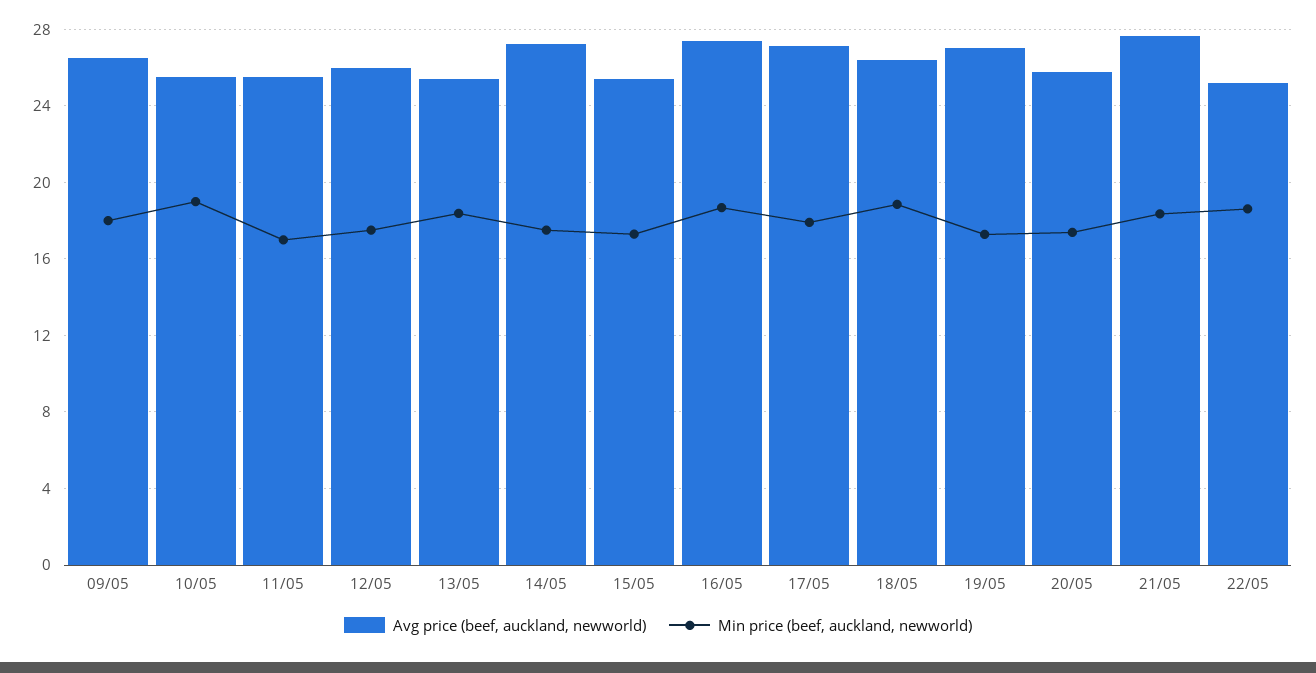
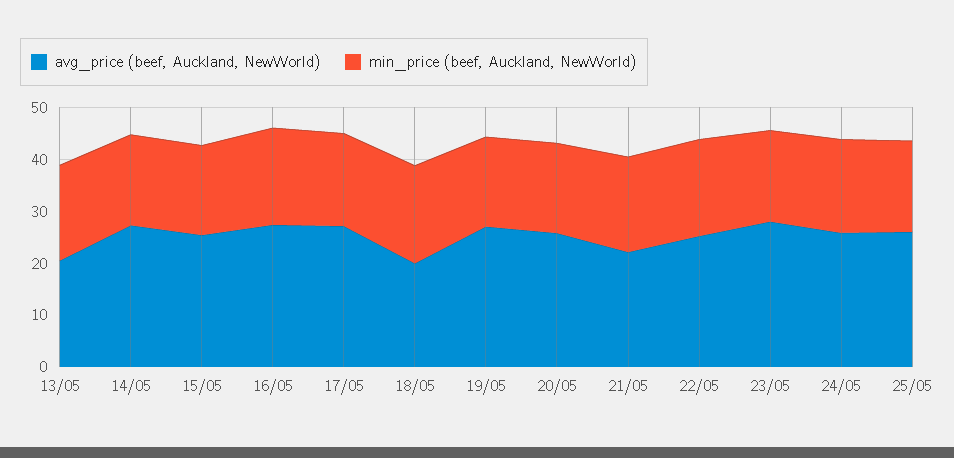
Avg price (beef, auckland, newworld), 09/05: 26.5 -> none
Min price (beef, auckland, newworld), 09/05: 18 -> none
Avg price (beef, auckland, newworld), 10/05: 25.5 -> none
Min price (beef, auckland, newworld), 10/05: 19 -> none
Avg price (beef, auckland, newworld), 11/05: 25.5 -> none
Min price (beef, auckland, newworld), 11/05: 17 -> none
Avg price (beef, auckland, newworld), 12/05: 26 -> none
Min price (beef, auckland, newworld), 12/05: 17.5 -> none
Avg price (beef, auckland, newworld), 13/05: 25.5 -> 20
Avg price (beef, auckland, newworld), 18/05: 26.5 -> 20
Avg price (beef, auckland, newworld), 21/05: 27.5 -> 22
Avg price (beef, auckland, newworld), 23/05: none -> 28
Min price (beef, auckland, newworld), 23/05: none -> 18
Avg price (beef, auckland, newworld), 24/05: none -> 26
Min price (beef, auckland, newworld), 24/05: none -> 18
Avg price (beef, auckland, newworld), 25/05: none -> 26
Min price (beef, auckland, newworld), 25/05: none -> 18

